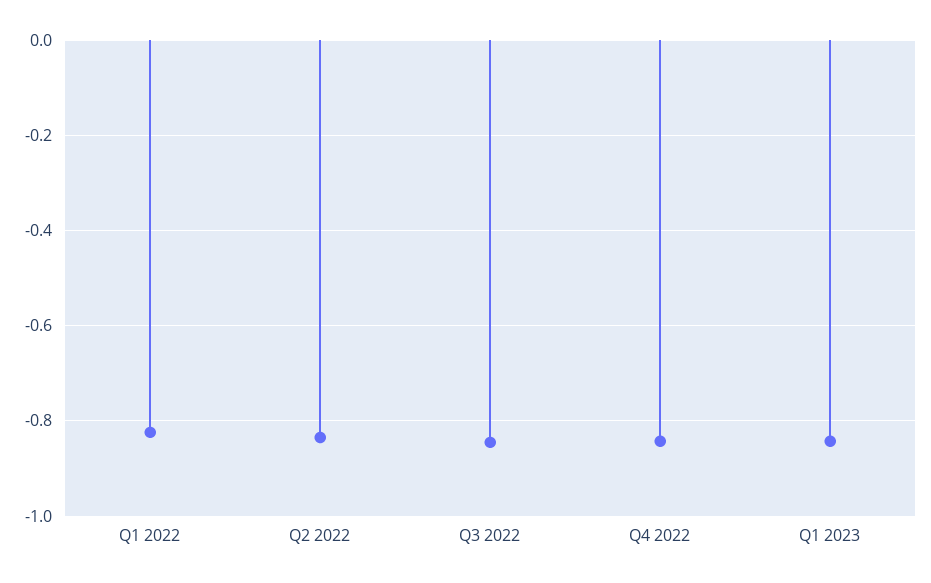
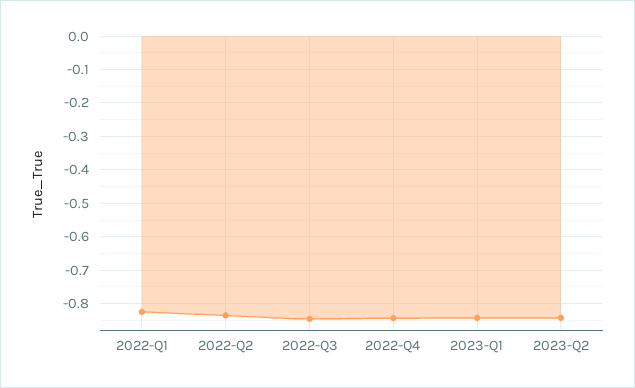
2023-Q2: none -> -0.84

